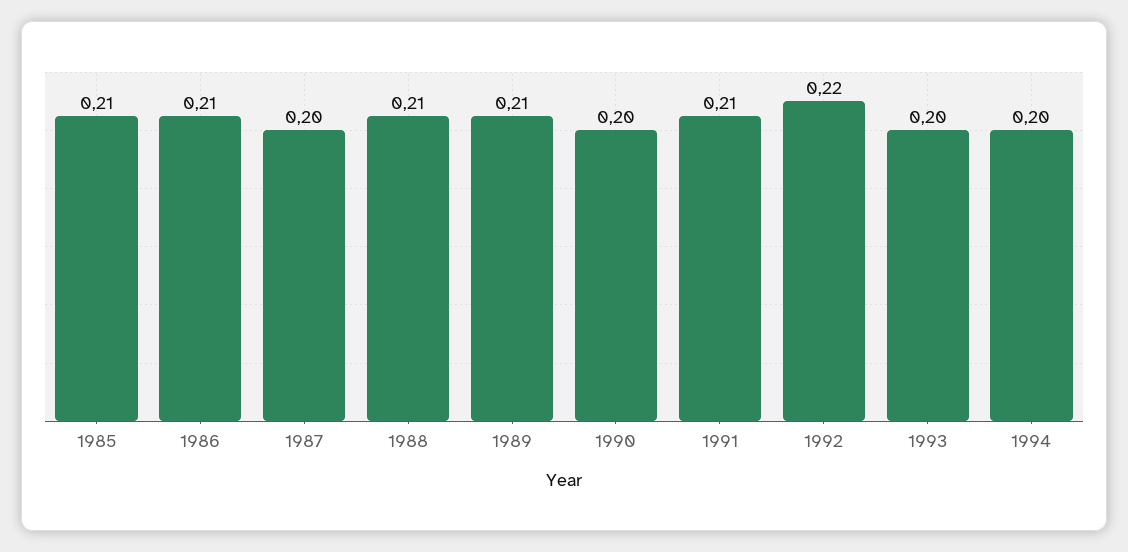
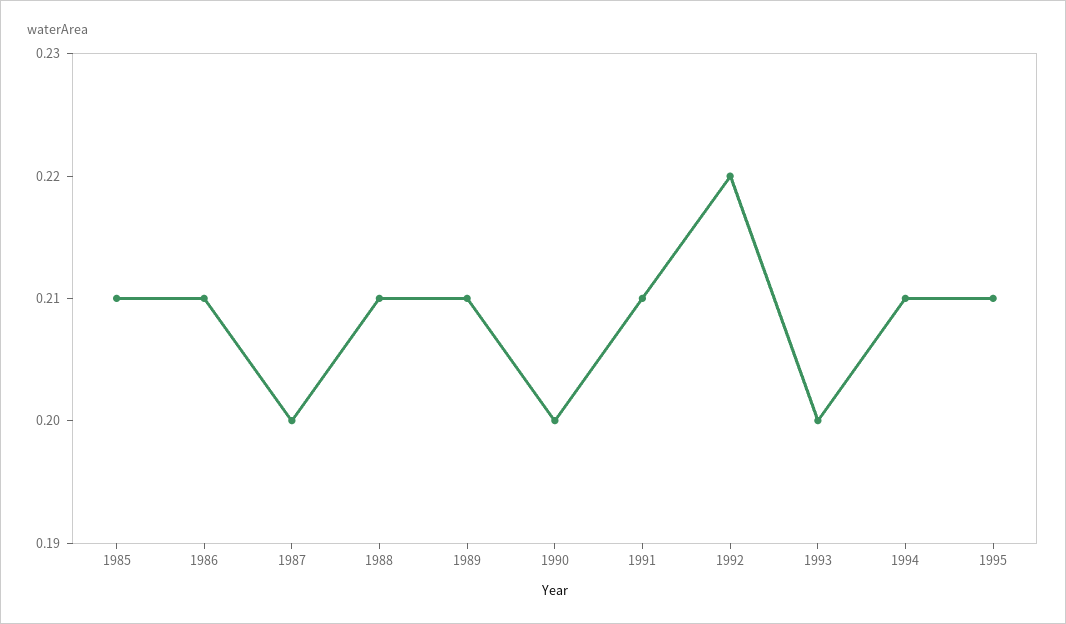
1994: 0.2 -> 0.21
1995: none -> 0.21

